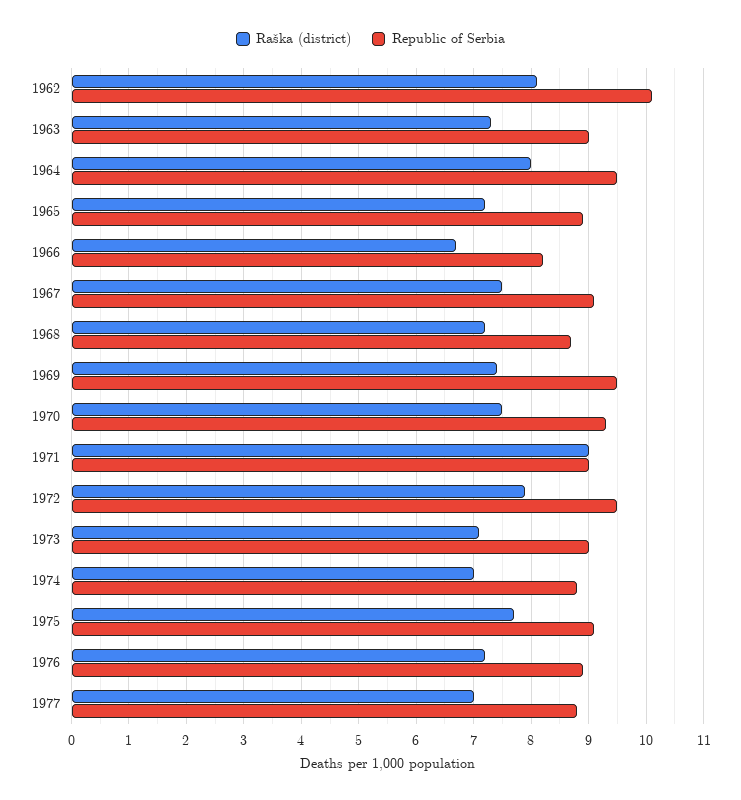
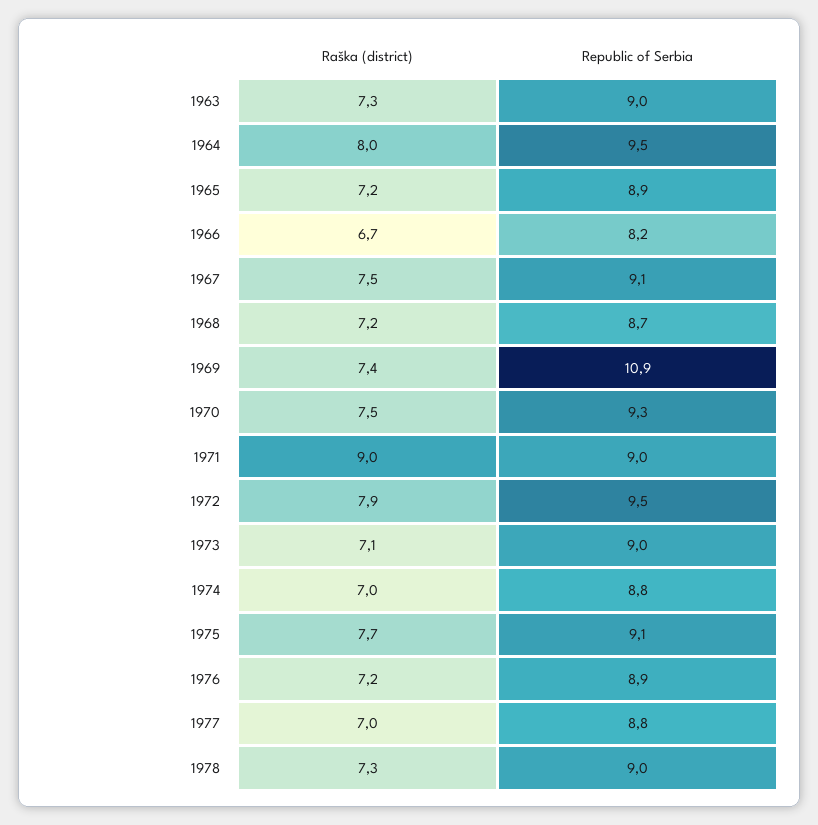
Raška (district), 1962: 8 -> none
Republic of Serbia, 1962: 10 -> none
Republic of Serbia, 1969: 9.5 -> 10.9
Raška (district), 1978: none -> 7.3
Republic of Serbia, 1978: none -> 9

